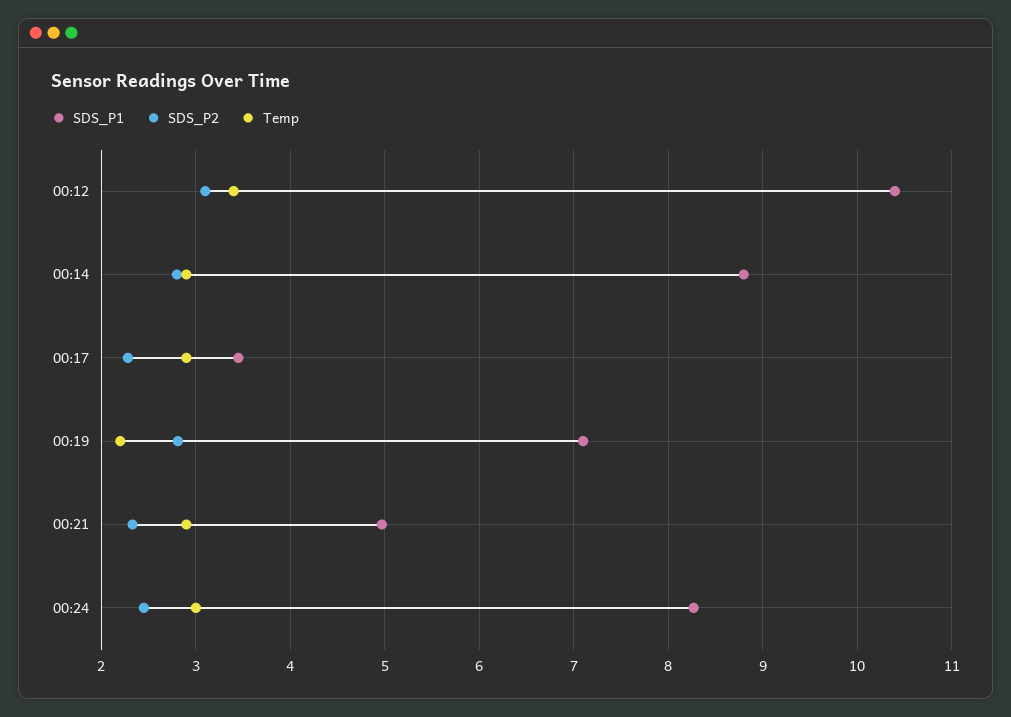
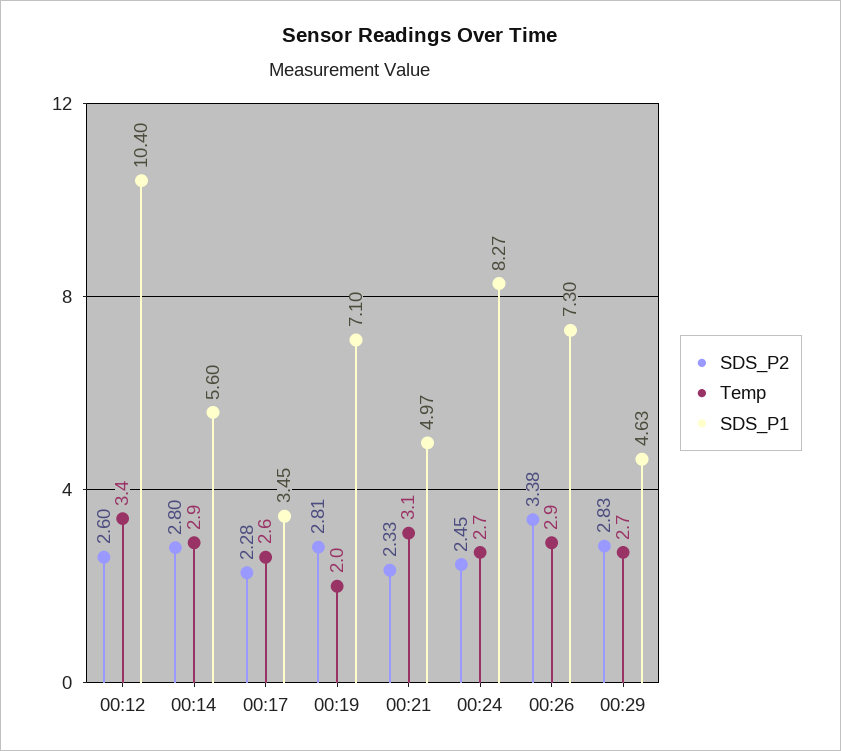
SDS_P2, 00:12: 3.1 -> 2.6
SDS_P1, 00:14: 8.8 -> 5.6
Temp, 00:17: 2.9 -> 2.6
Temp, 00:19: 2.2 -> 2
Temp, 00:21: 2.9 -> 3.1
Temp, 00:24: 3 -> 2.7
SDS_P2, 00:26: none -> 3.38
Temp, 00:26: none -> 2.9
SDS_P1, 00:26: none -> 7.3
SDS_P2, 00:29: none -> 2.83
Temp, 00:29: none -> 2.7
SDS_P1, 00:29: none -> 4.63

